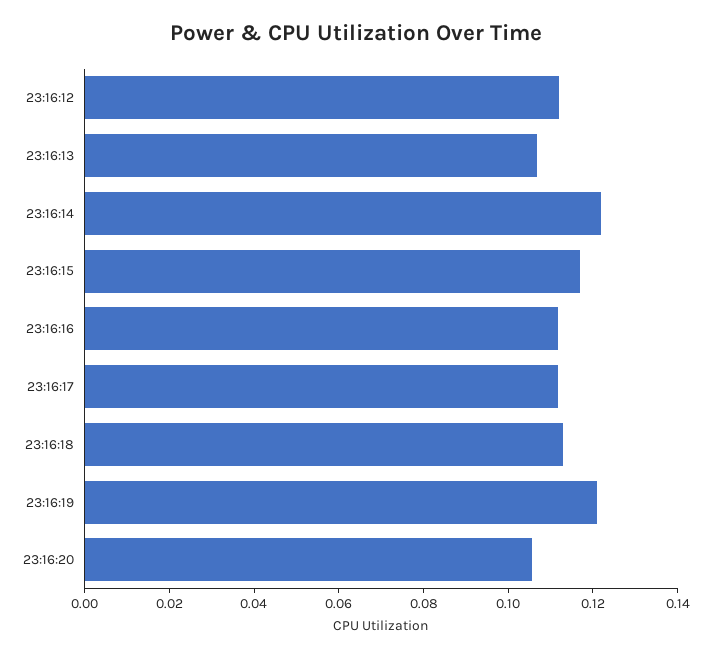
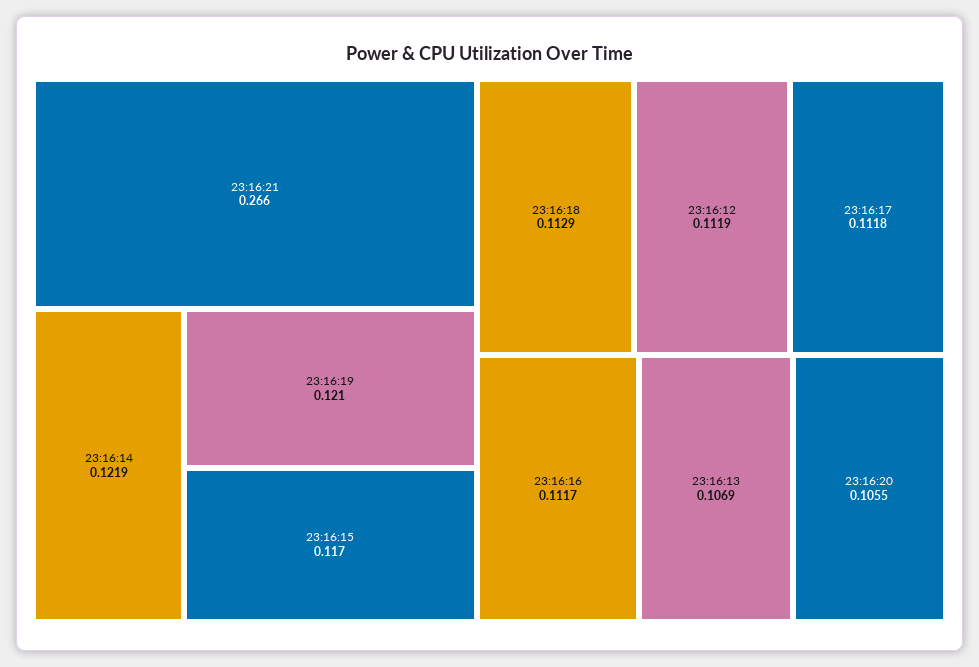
23:16:21: none -> 0.266

